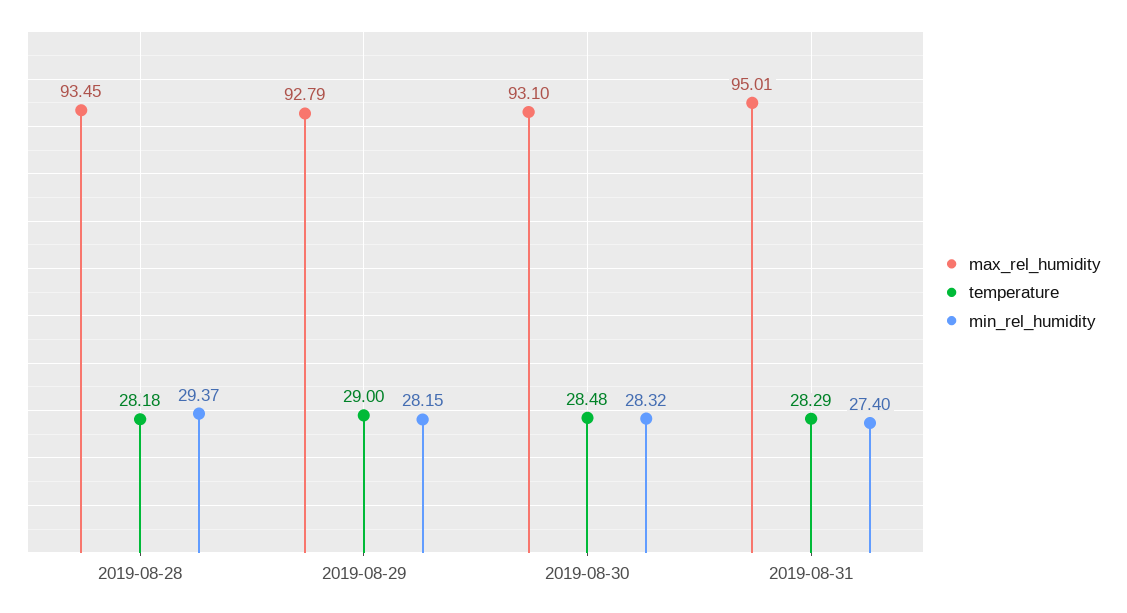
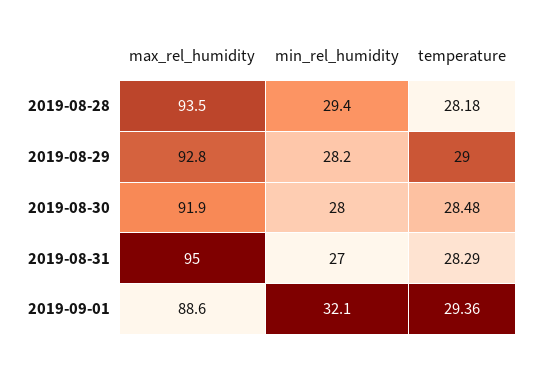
max_rel_humidity, 2019-08-30: 93.1 -> 91.9
min_rel_humidity, 2019-08-30: 28.32 -> 28
min_rel_humidity, 2019-08-31: 27.4 -> 27
max_rel_humidity, 2019-09-01: none -> 88.6
min_rel_humidity, 2019-09-01: none -> 32.1
temperature, 2019-09-01: none -> 29.36

